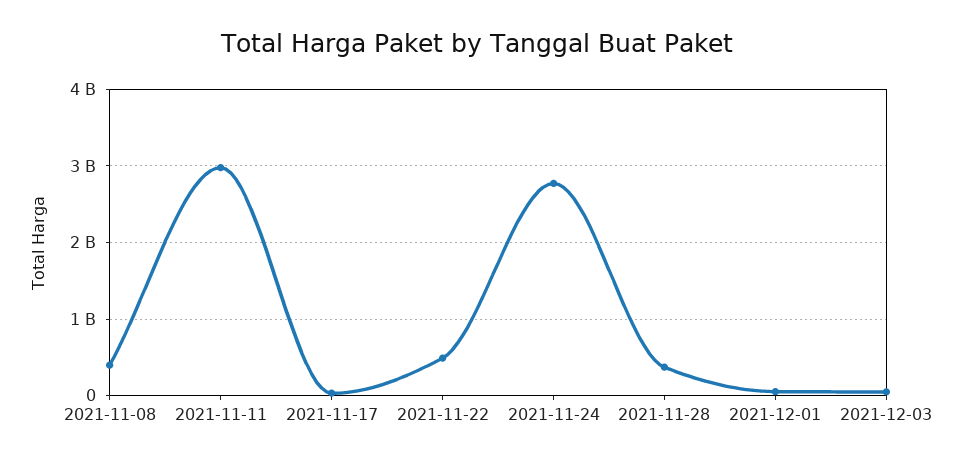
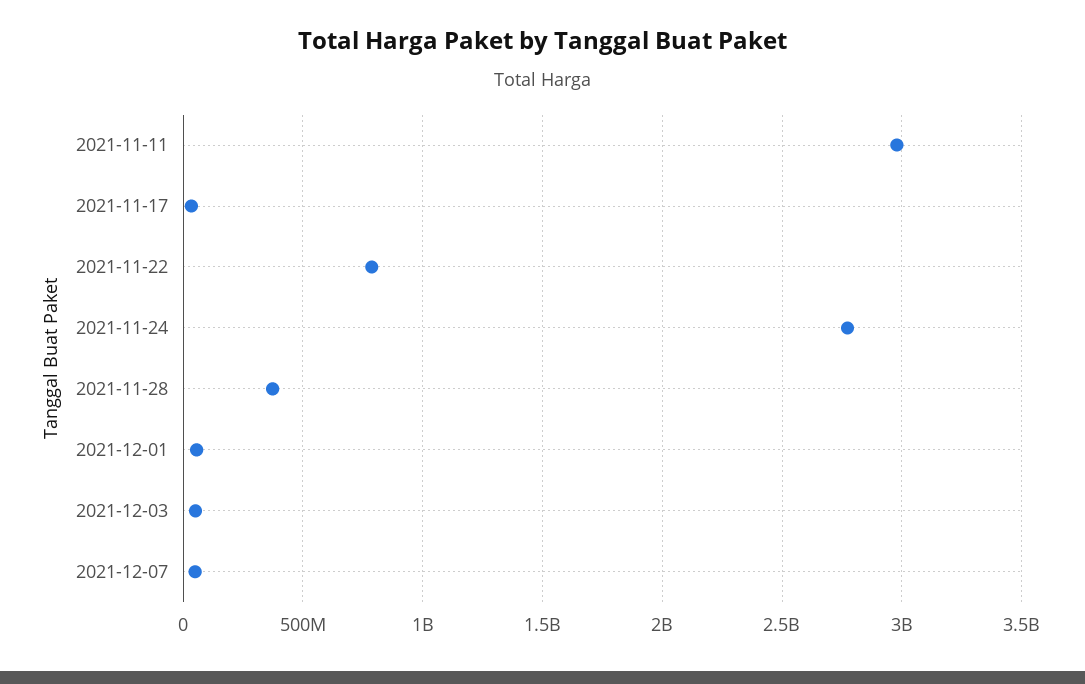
2021-11-08: 400000000 -> none
2021-11-22: 500000000 -> 800000000
2021-12-07: none -> 50000000

